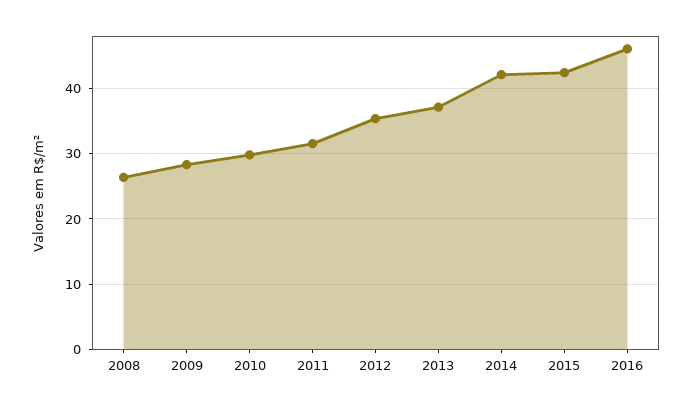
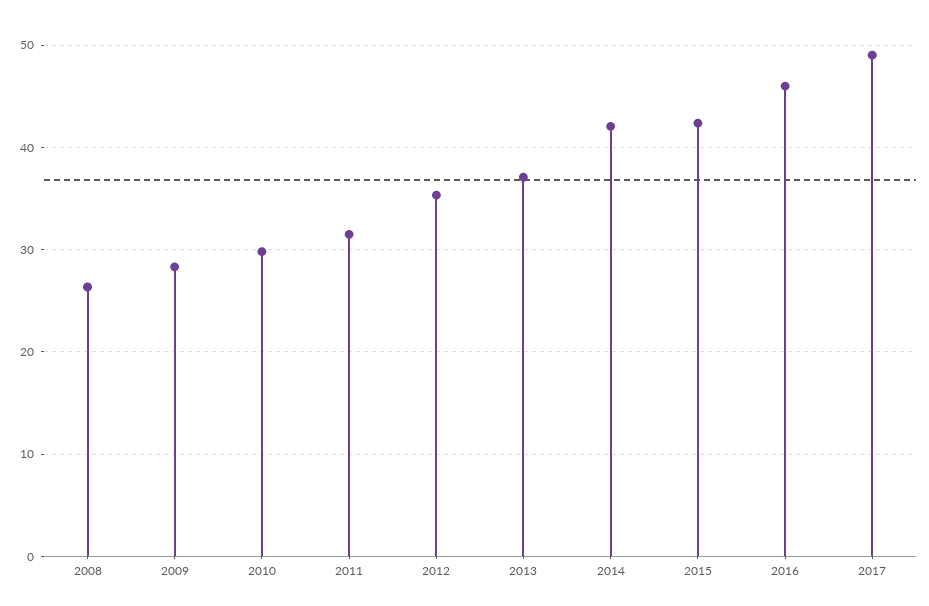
2017: none -> 49

